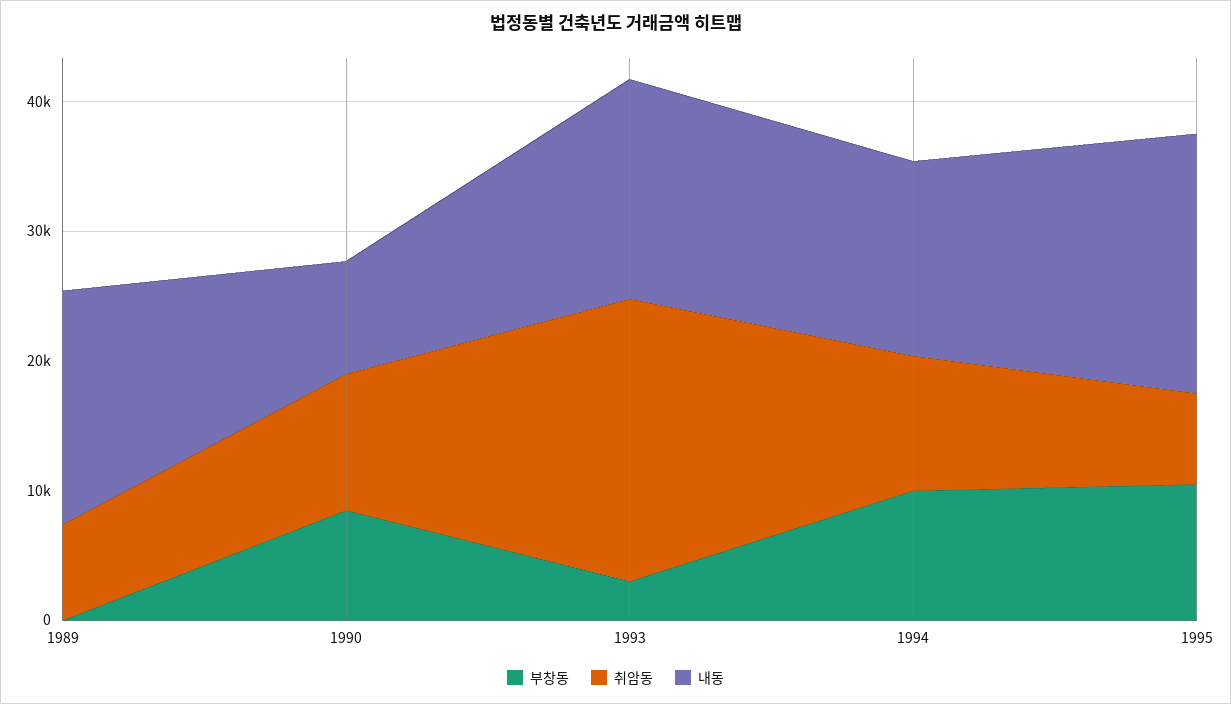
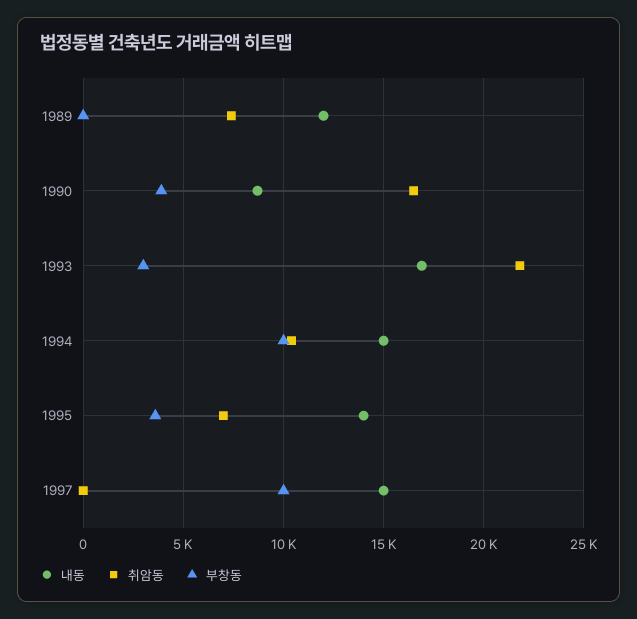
내동, 1989: 18000 -> 12000
부창동, 1990: 8000 -> 4000
취암동, 1990: 10000 -> 16500
부창동, 1995: 10000 -> 3500
내동, 1995: 20000 -> 14000
내동, 1997: none -> 15000
취암동, 1997: none -> 0
부창동, 1997: none -> 10000

